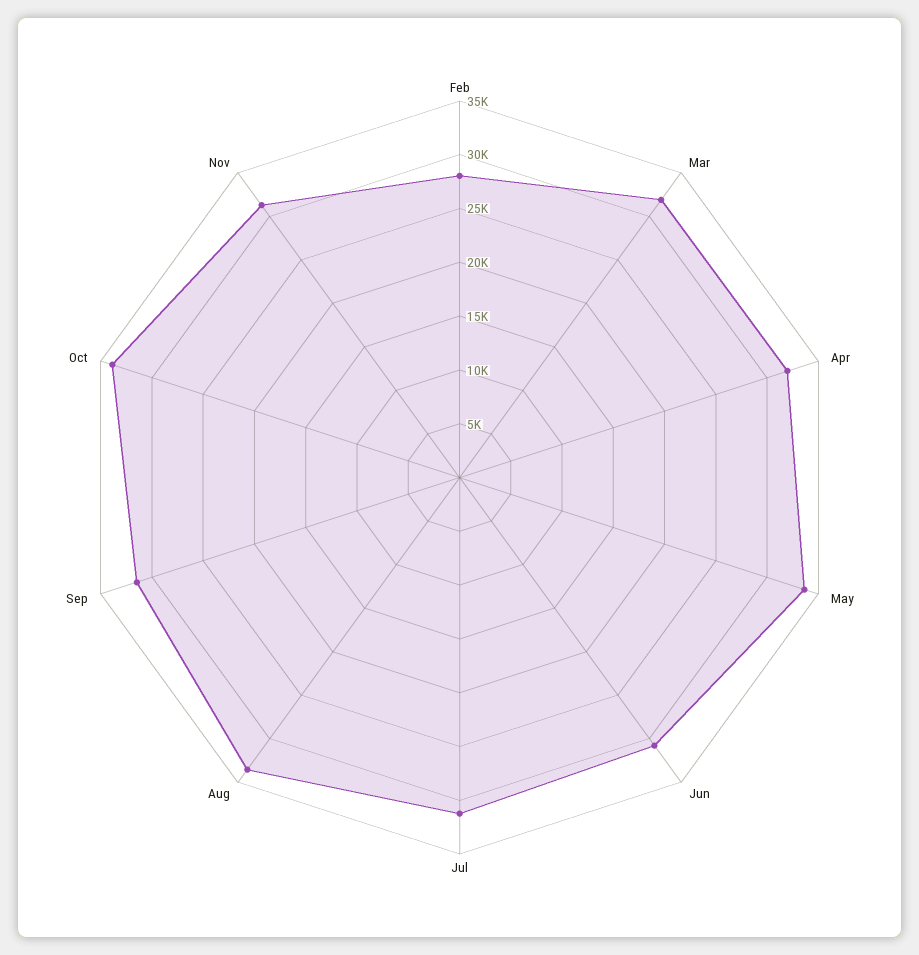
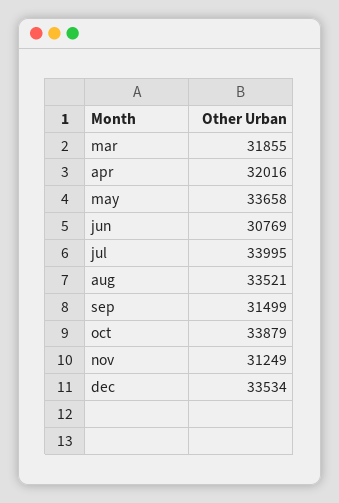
Feb: 28000 -> none
Jul: 31000 -> 33995
dec: none -> 33534

